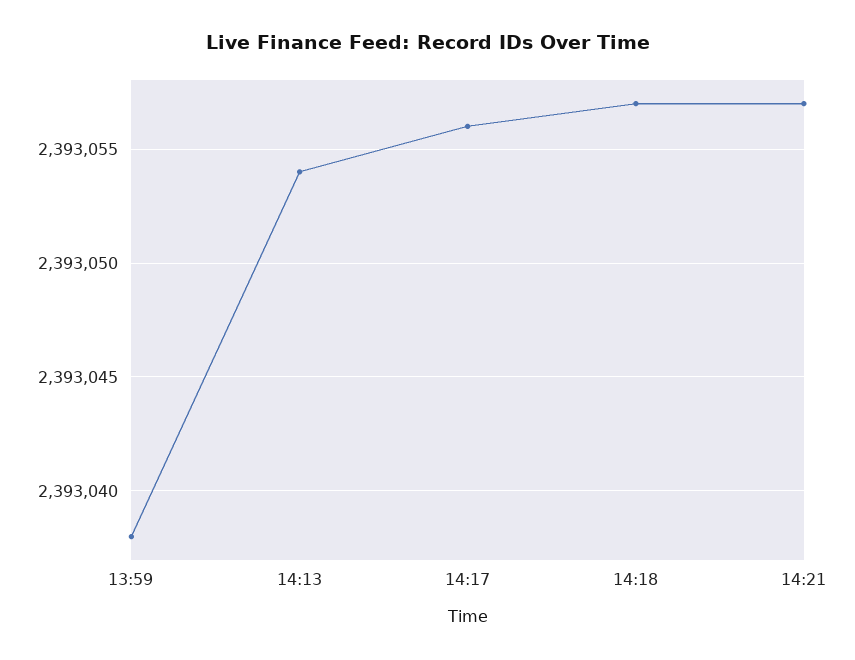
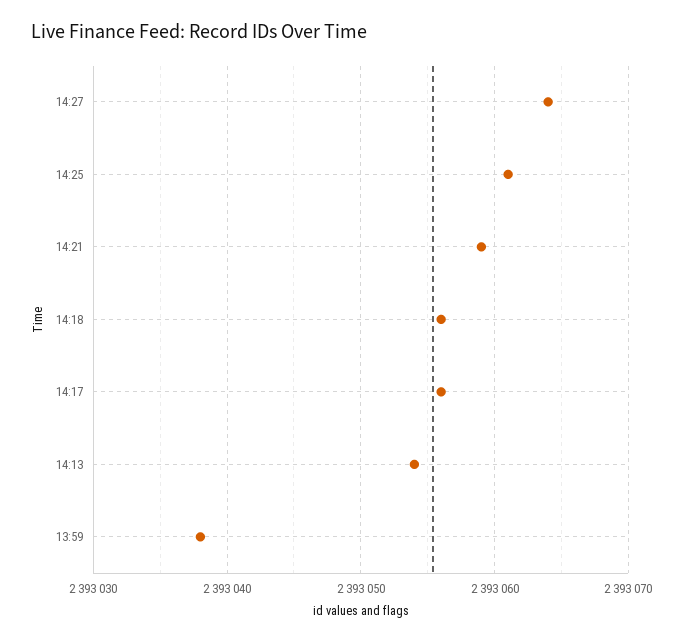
14:18: 2393057 -> 2393056
14:21: 2393057 -> 2393059
14:27: none -> 2393064
14:25: none -> 2393061

